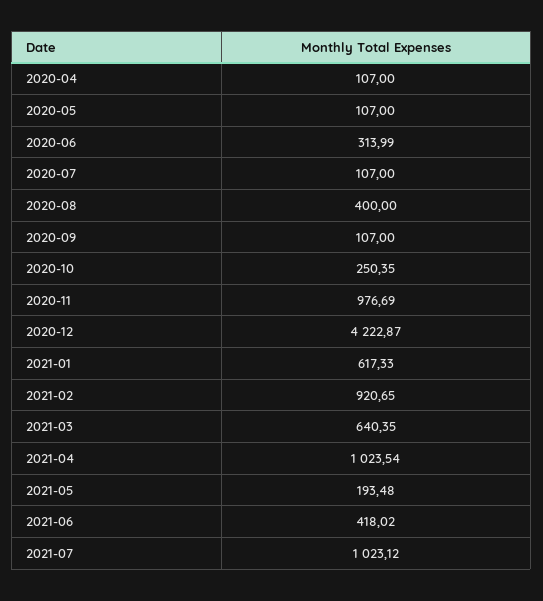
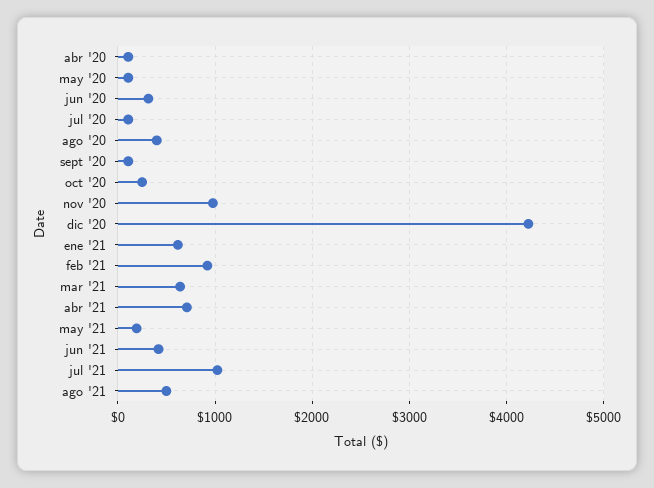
2021-04: 1023.54 -> 700
ago '21: none -> 500

